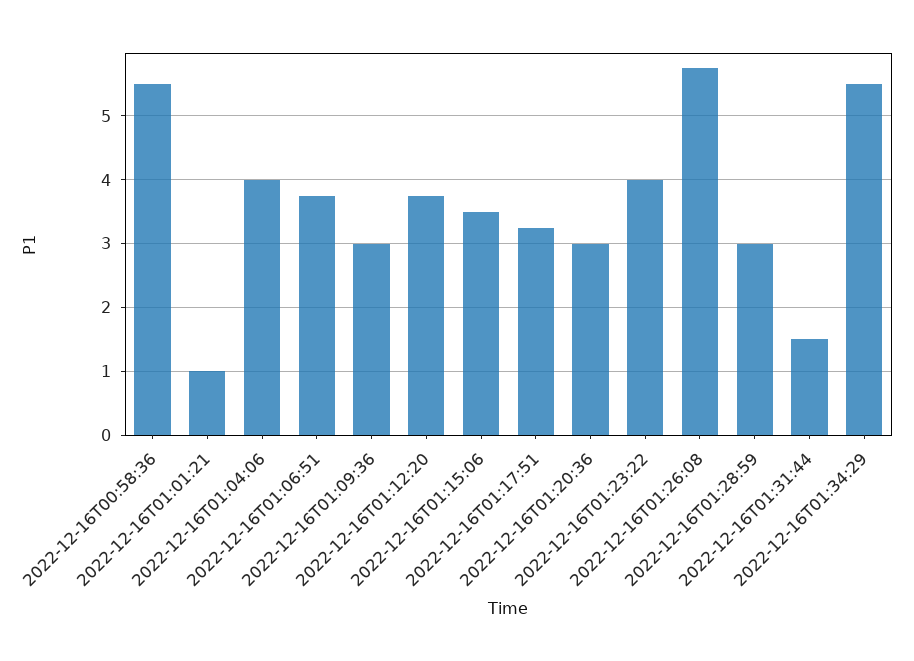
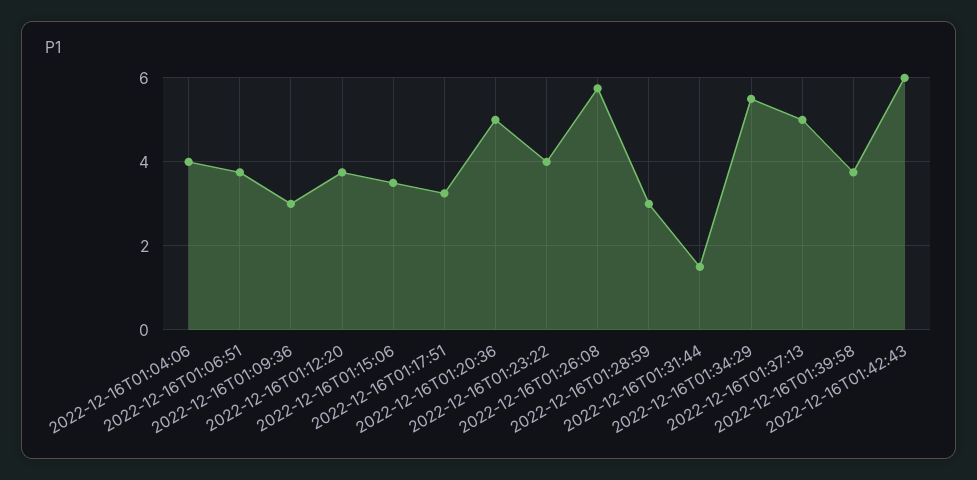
2022-12-16T00:58:36: 5.5 -> none
2022-12-16T01:01:21: 1 -> none
2022-12-16T01:20:36: 3 -> 5
2022-12-16T01:37:13: none -> 5
2022-12-16T01:39:58: none -> 3.8
2022-12-16T01:42:43: none -> 6

